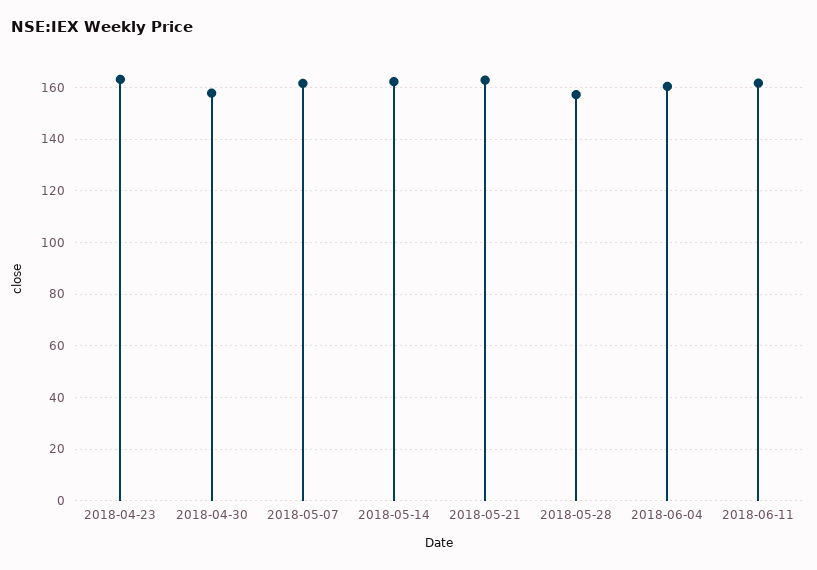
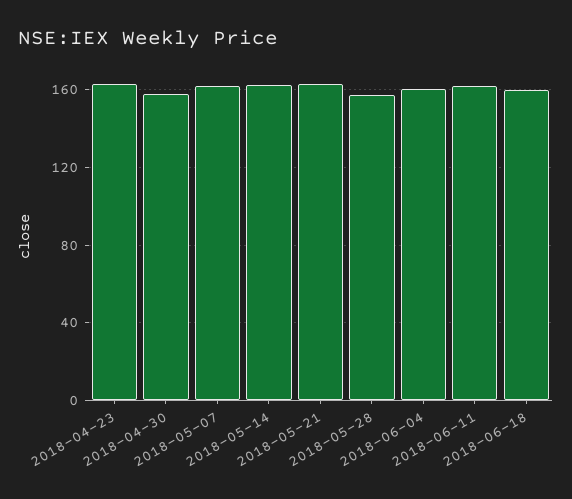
2018-06-18: none -> 160

